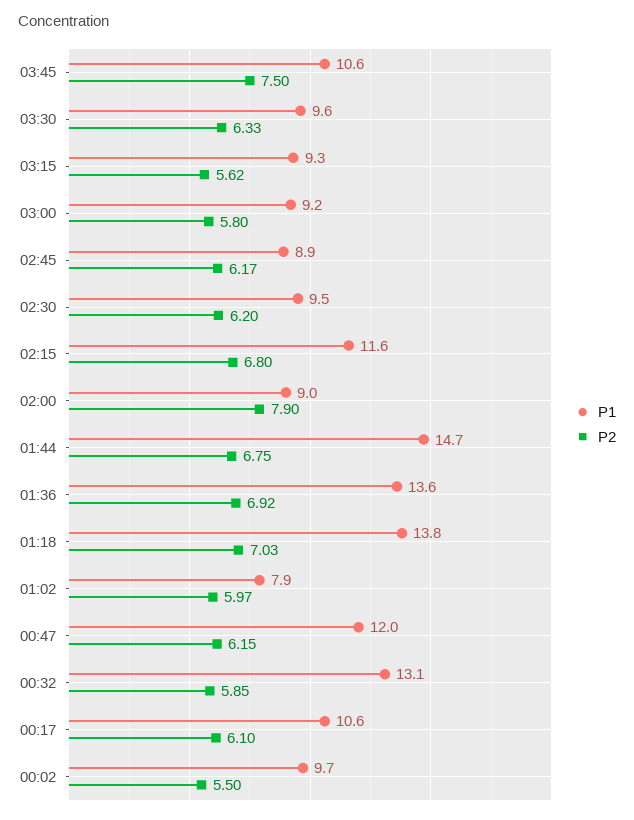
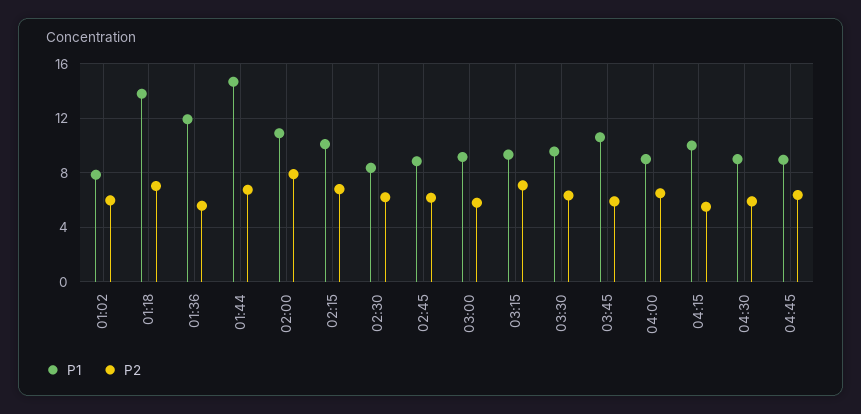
P2, 03:45: 7.5 -> 6
P2, 03:15: 5.62 -> 7
P1, 02:30: 9.5 -> 8.5
P1, 02:15: 11.6 -> 10
P1, 02:00: 9 -> 11
P1, 01:36: 13.6 -> 12
P2, 01:36: 6.92 -> 5.5
P1, 00:47: 12 -> none
P2, 00:47: 6.15 -> none
P1, 00:32: 13.1 -> none
P2, 00:32: 5.85 -> none
P1, 00:17: 10.6 -> none
P2, 00:17: 6.1 -> none
P1, 00:02: 9.7 -> none
P2, 00:02: 5.5 -> none
P1, 04:00: none -> 9
P2, 04:00: none -> 6.5
P1, 04:15: none -> 10
P2, 04:15: none -> 5.5
P1, 04:30: none -> 9
P2, 04:30: none -> 6
P1, 04:45: none -> 9
P2, 04:45: none -> 6.5

